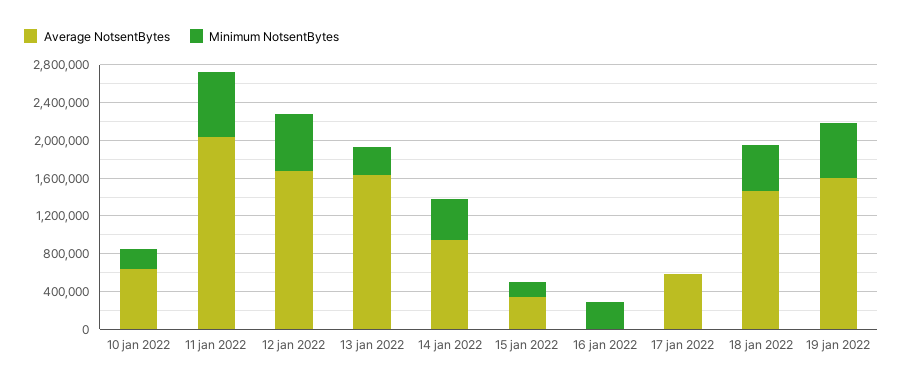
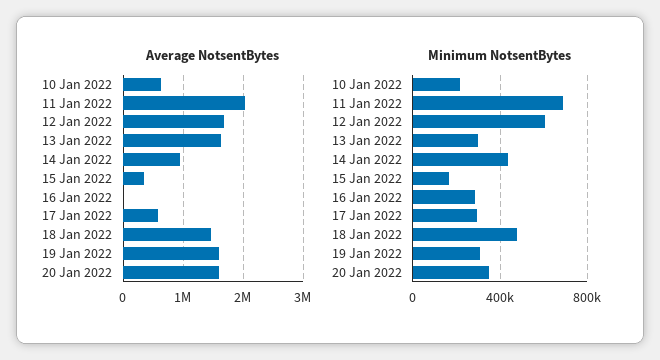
Minimum NotsentBytes, 17 jan 2022: 0 -> 300000
Minimum NotsentBytes, 19 jan 2022: 600000 -> 300000
Average NotsentBytes, 20 Jan 2022: none -> 1600000
Minimum NotsentBytes, 20 Jan 2022: none -> 350000

